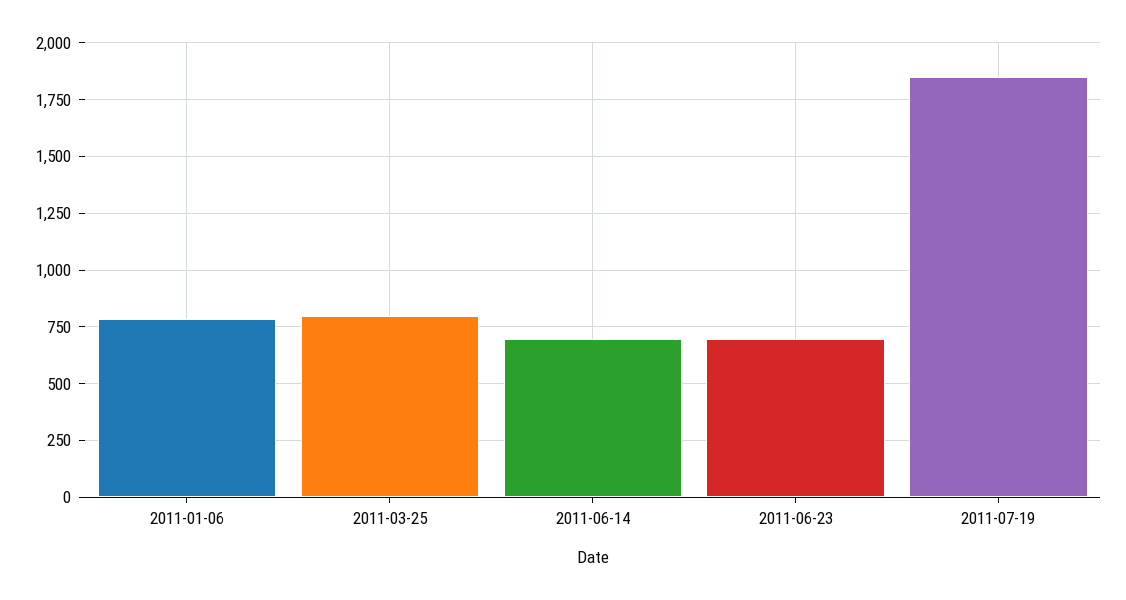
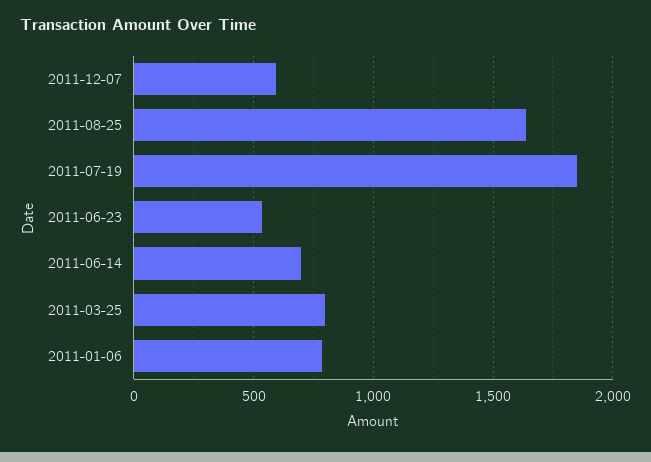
2011-06-23: 700 -> 550
2011-12-07: none -> 600
2011-08-25: none -> 1650

